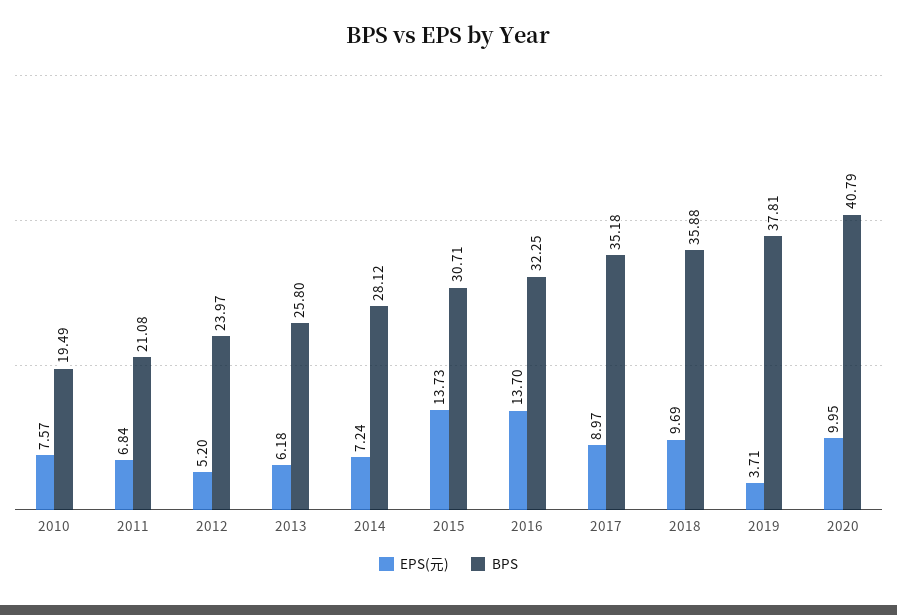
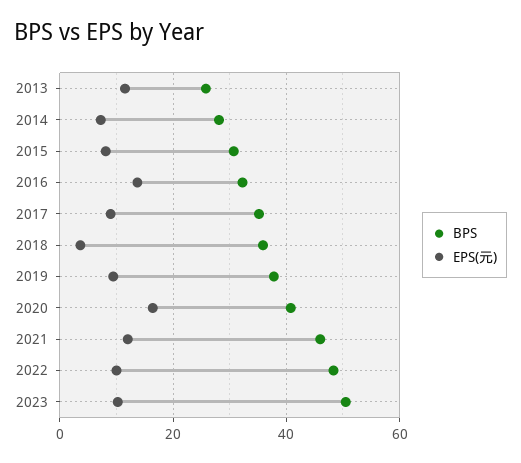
EPS(元), 2010: 7.57 -> none
BPS, 2010: 19.49 -> none
EPS(元), 2011: 6.84 -> none
BPS, 2011: 21.08 -> none
EPS(元), 2012: 5.2 -> none
BPS, 2012: 23.97 -> none
EPS(元), 2013: 6.18 -> 12
EPS(元), 2015: 13.73 -> 8
EPS(元), 2018: 9.69 -> 4
EPS(元), 2019: 3.71 -> 10
EPS(元), 2020: 9.95 -> 16
BPS, 2021: none -> 46
EPS(元), 2021: none -> 12
BPS, 2022: none -> 48
EPS(元), 2022: none -> 10
BPS, 2023: none -> 50
EPS(元), 2023: none -> 10

